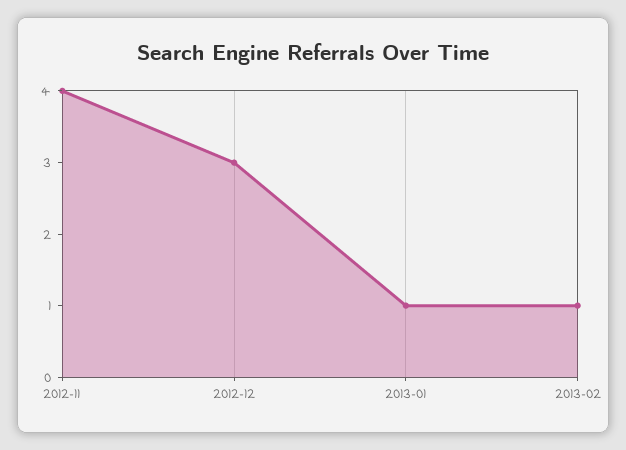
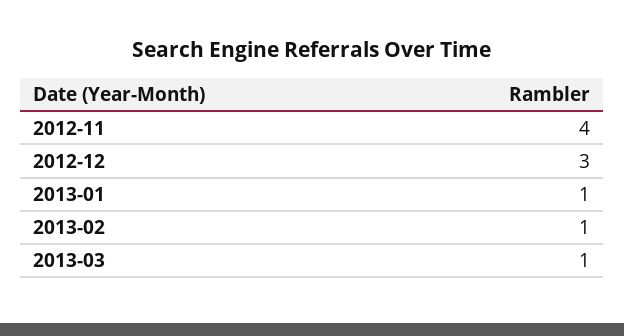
2013-03: none -> 1

